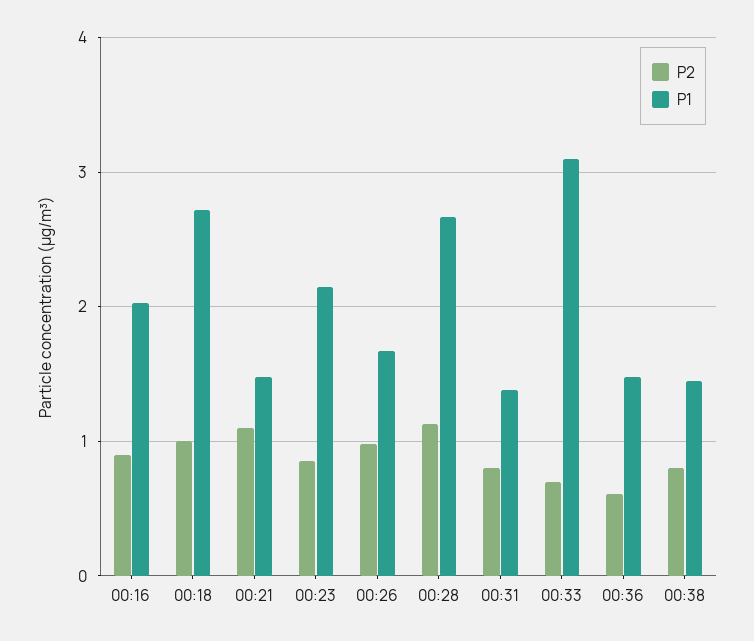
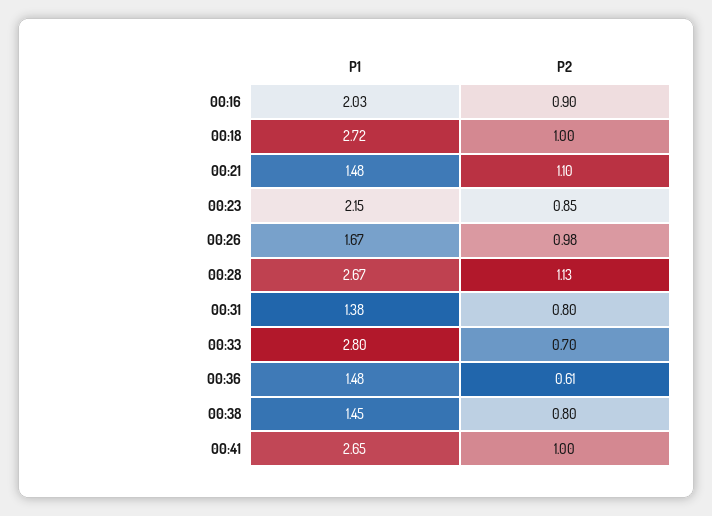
P1, 00:33: 3.1 -> 2.8
P1, 00:41: none -> 2.65
P2, 00:41: none -> 1

